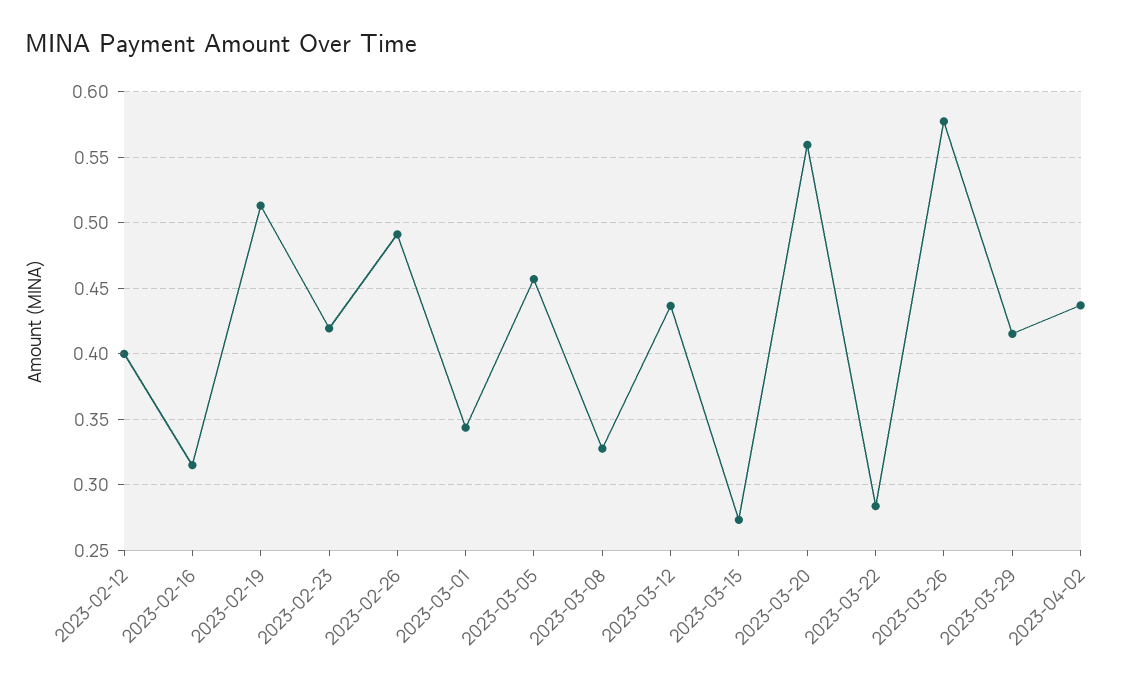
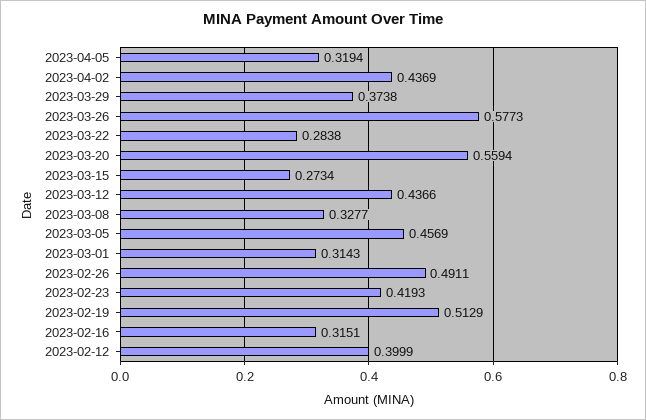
2023-03-01: 0.345 -> 0.3143
2023-03-29: 0.415 -> 0.3738
2023-04-05: none -> 0.3194

